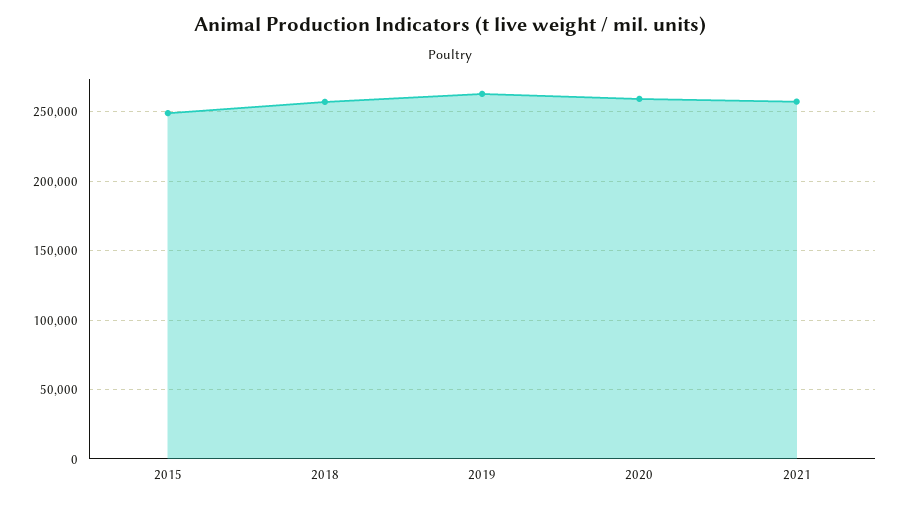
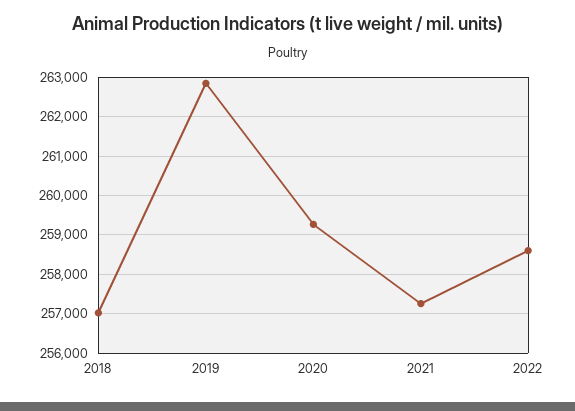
2015: 250000 -> none
2022: none -> 258600

